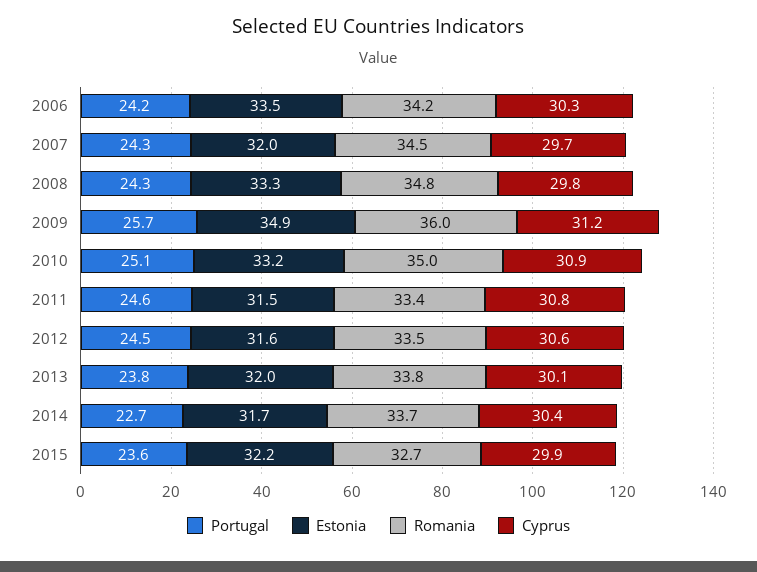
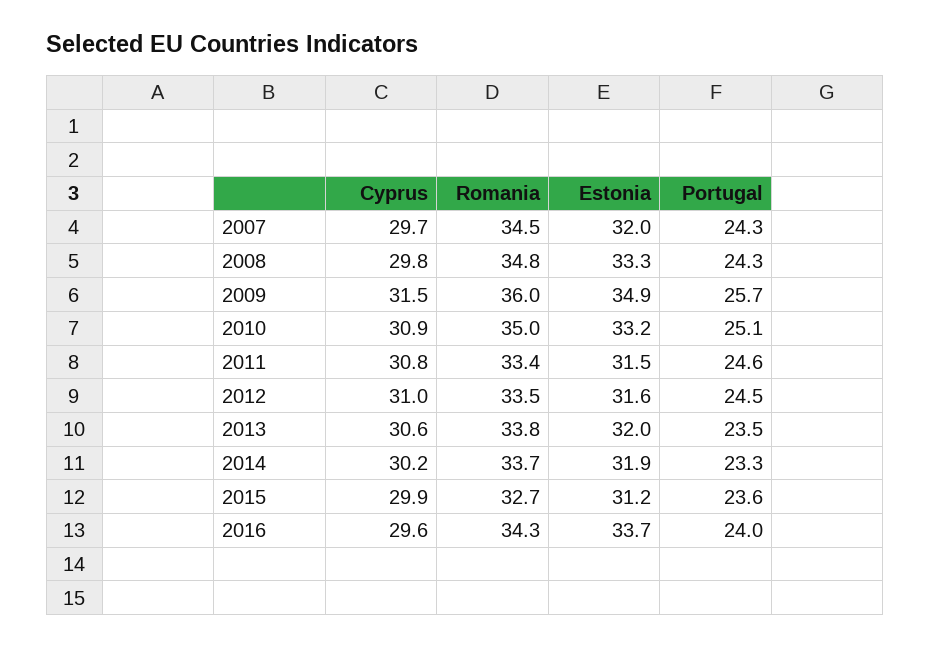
Portugal, 2006: 24.2 -> none
Estonia, 2006: 33.5 -> none
Romania, 2006: 34.2 -> none
Cyprus, 2006: 30.3 -> none
Cyprus, 2009: 31.2 -> 31.5
Cyprus, 2012: 30.6 -> 31
Portugal, 2013: 23.8 -> 23.5
Cyprus, 2013: 30.1 -> 30.6
Portugal, 2014: 22.7 -> 23.3
Estonia, 2014: 31.7 -> 31.9
Cyprus, 2014: 30.4 -> 30.2
Estonia, 2015: 32.2 -> 31.2
Cyprus, 2016: none -> 29.6
Romania, 2016: none -> 34.3
Estonia, 2016: none -> 33.7
Portugal, 2016: none -> 24

